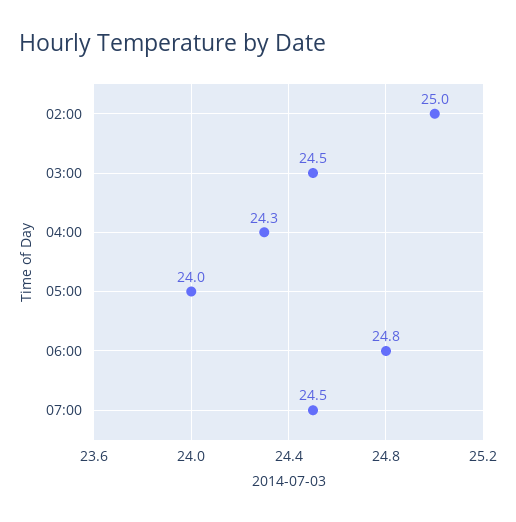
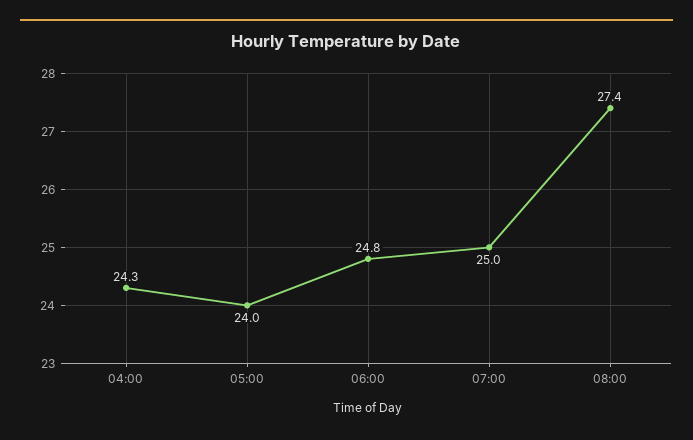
02:00: 25 -> none
03:00: 24.5 -> none
07:00: 24.5 -> 25
08:00: none -> 27.4

